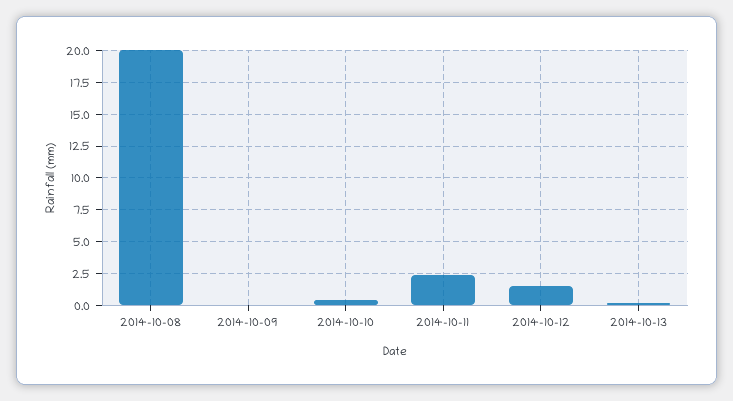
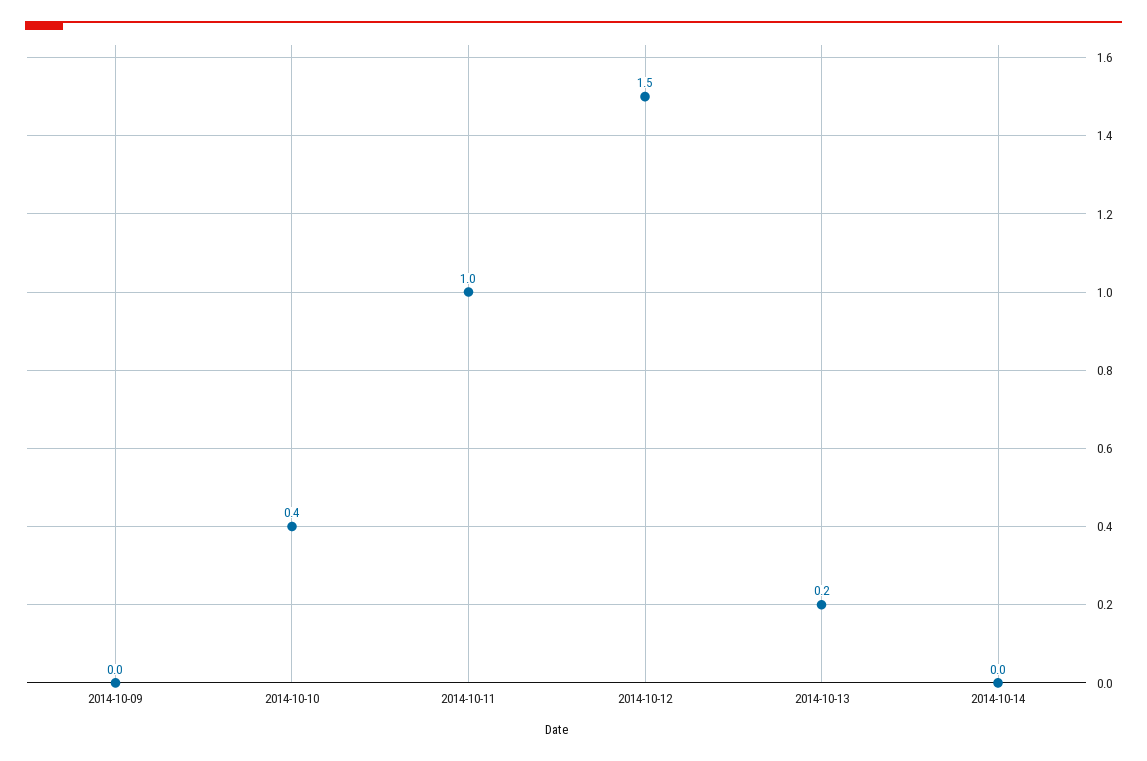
2014-10-08: 20 -> none
2014-10-11: 2.5 -> 1
2014-10-14: none -> 0

